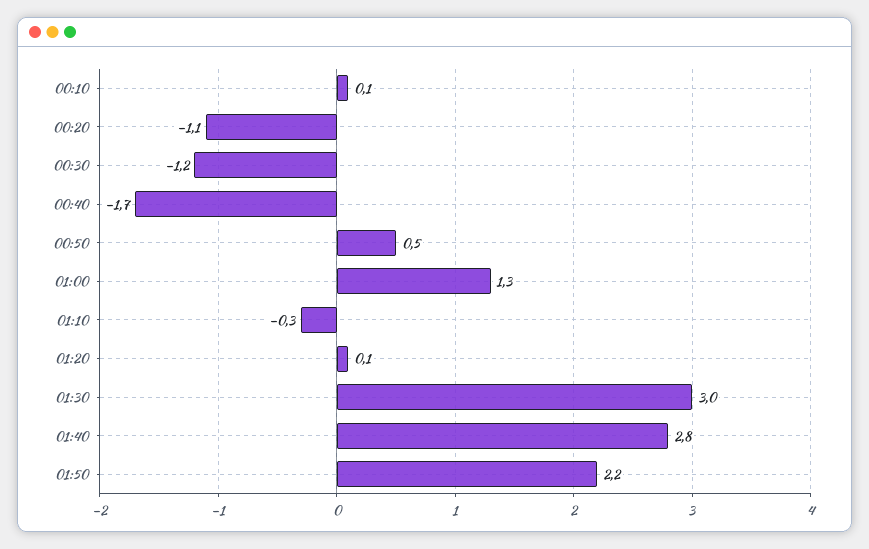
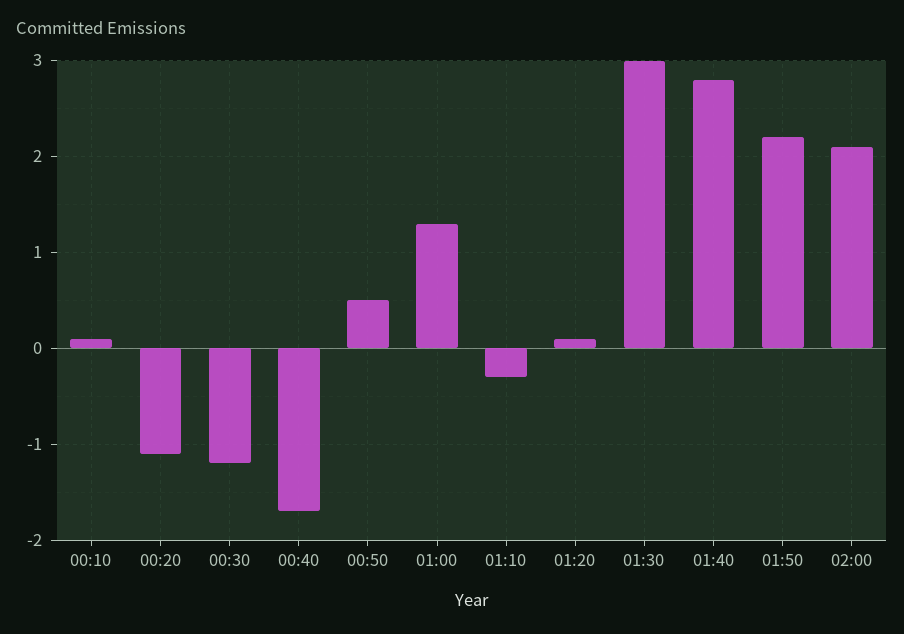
02:00: none -> 2.1

